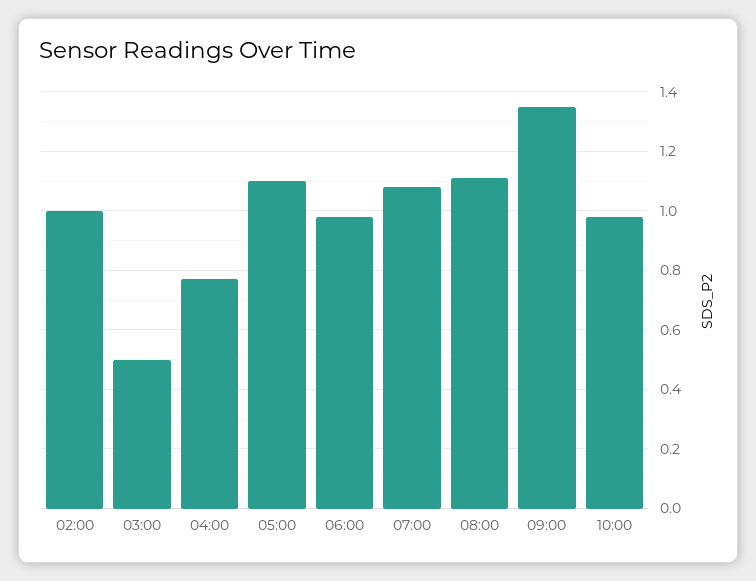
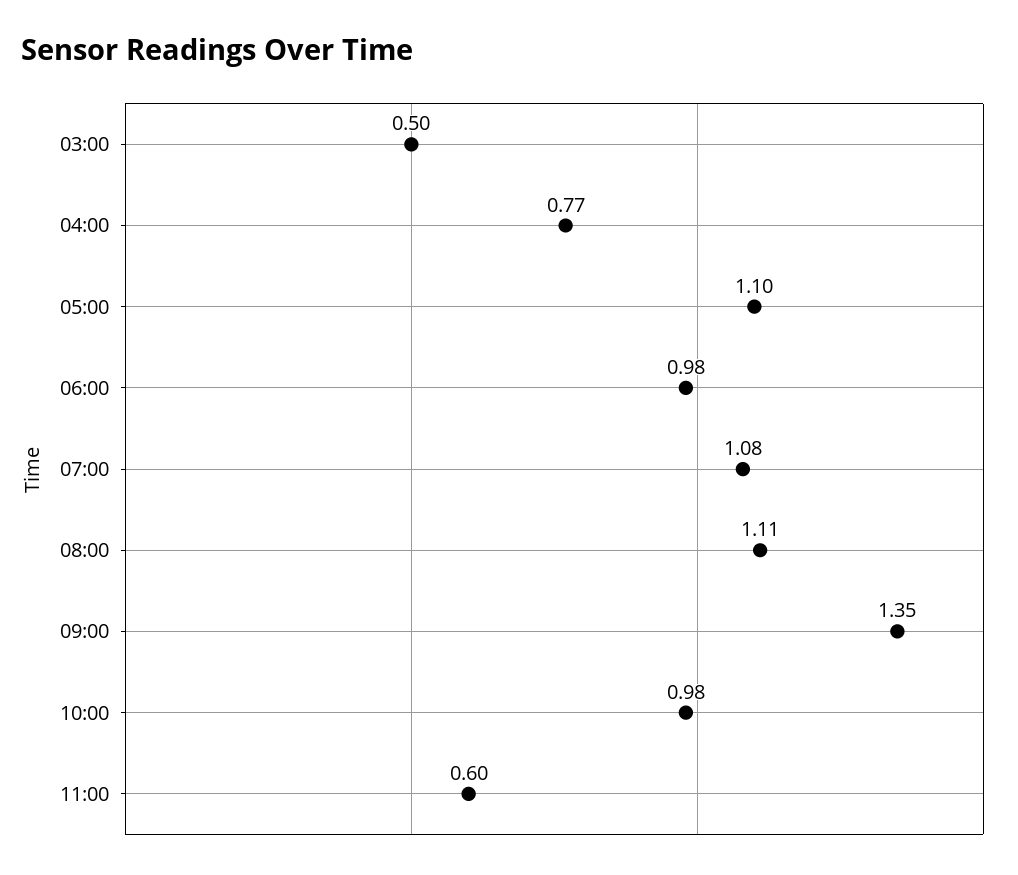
02:00: 1 -> none
11:00: none -> 0.6

